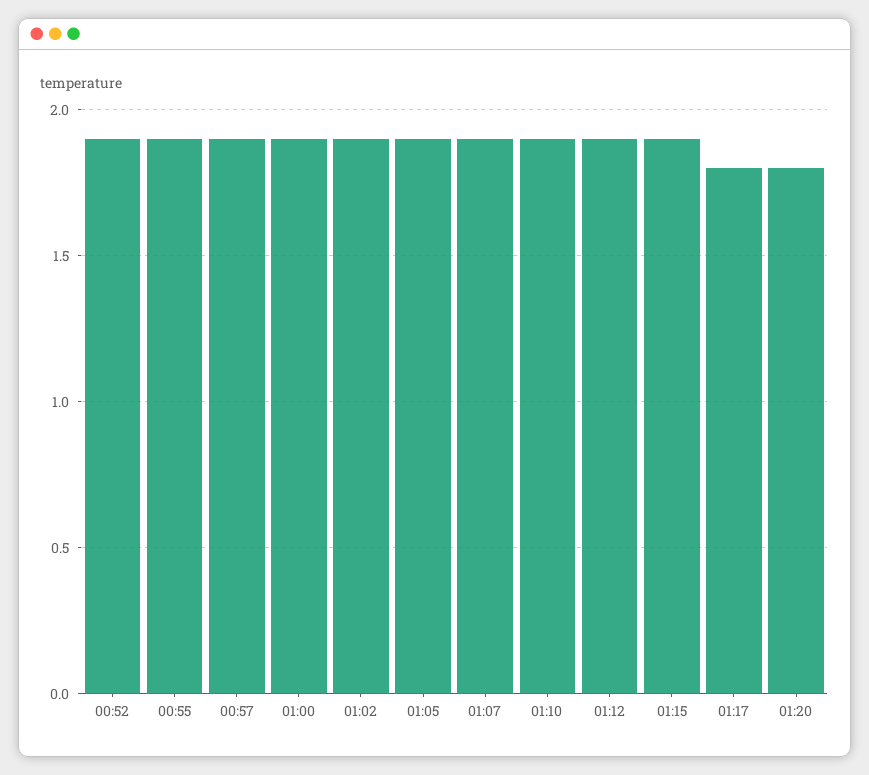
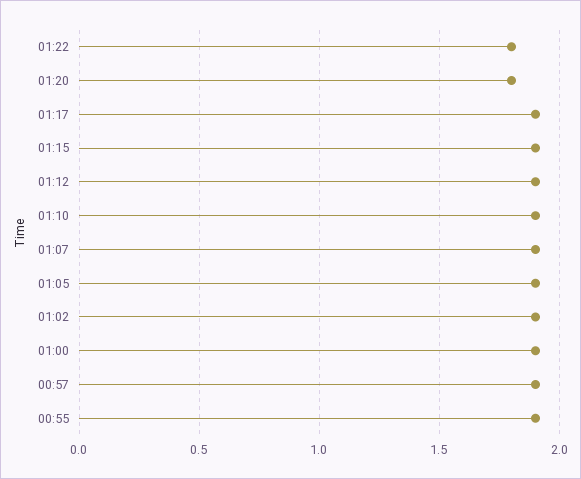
00:52: 1.9 -> none
01:17: 1.8 -> 1.9
01:22: none -> 1.8

